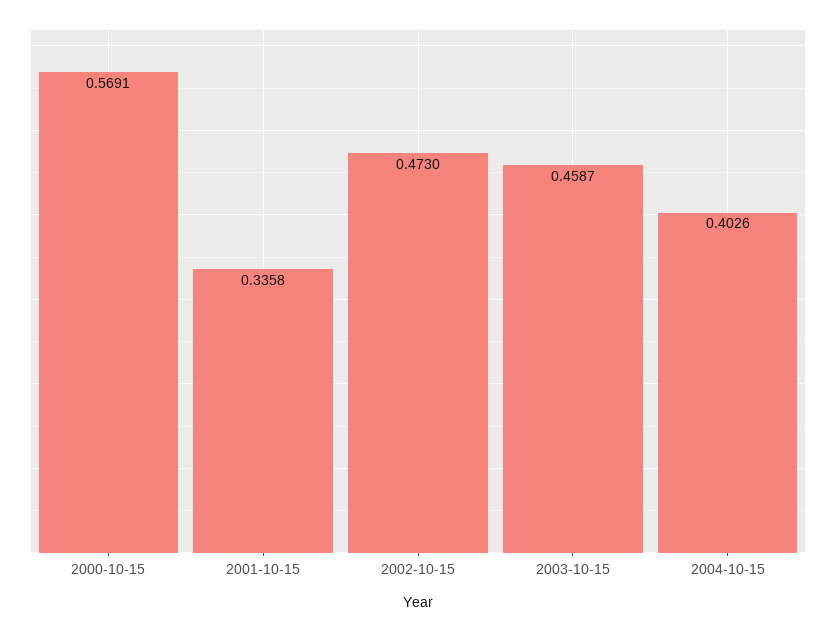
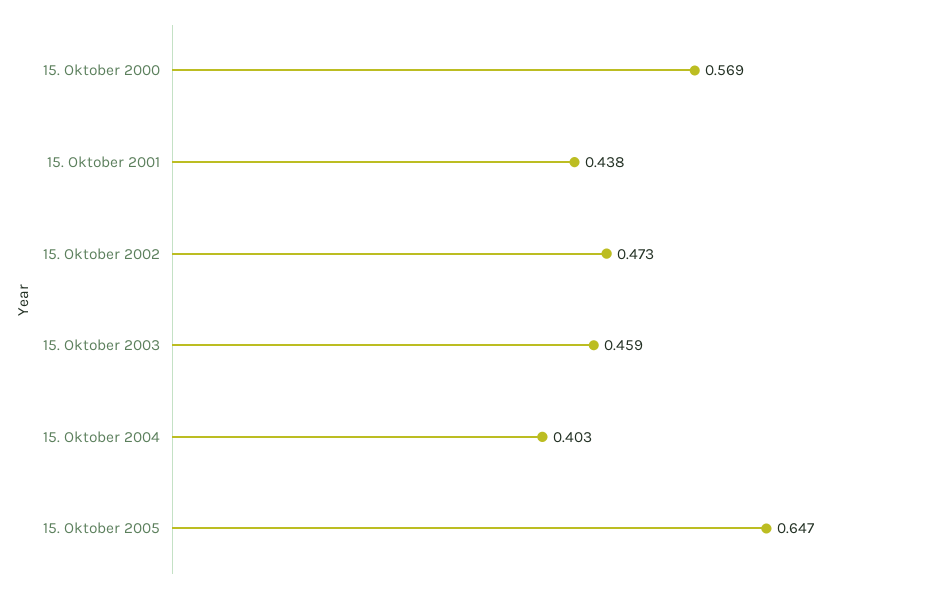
2001-10-15: 0.3358 -> 0.438
15. Oktober 2005: none -> 0.647

